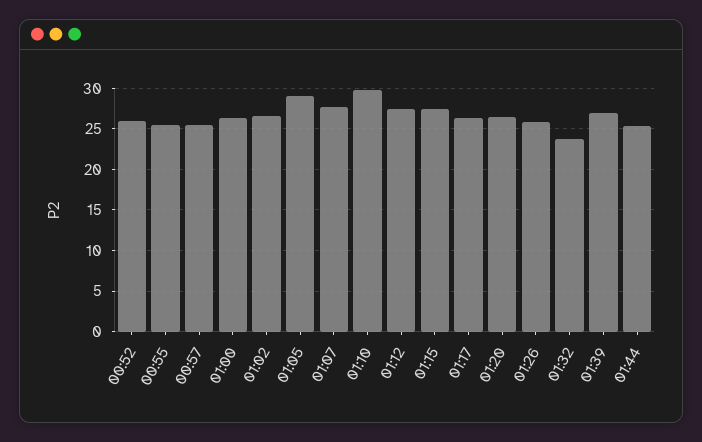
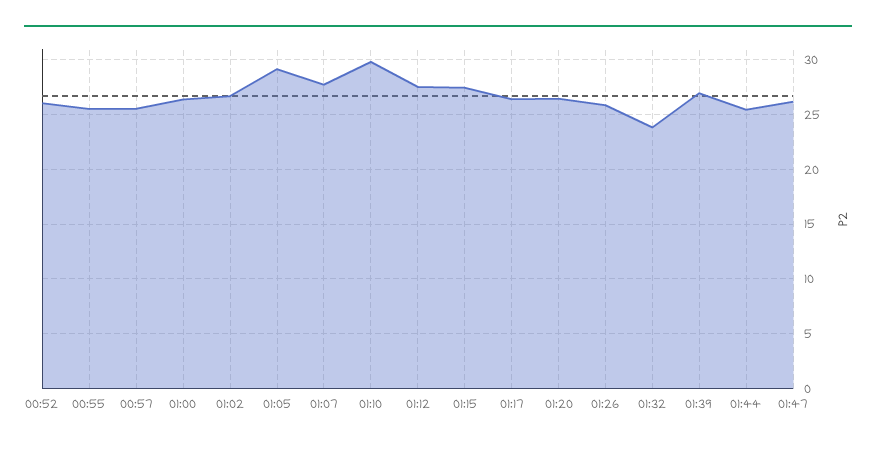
01:47: none -> 26

